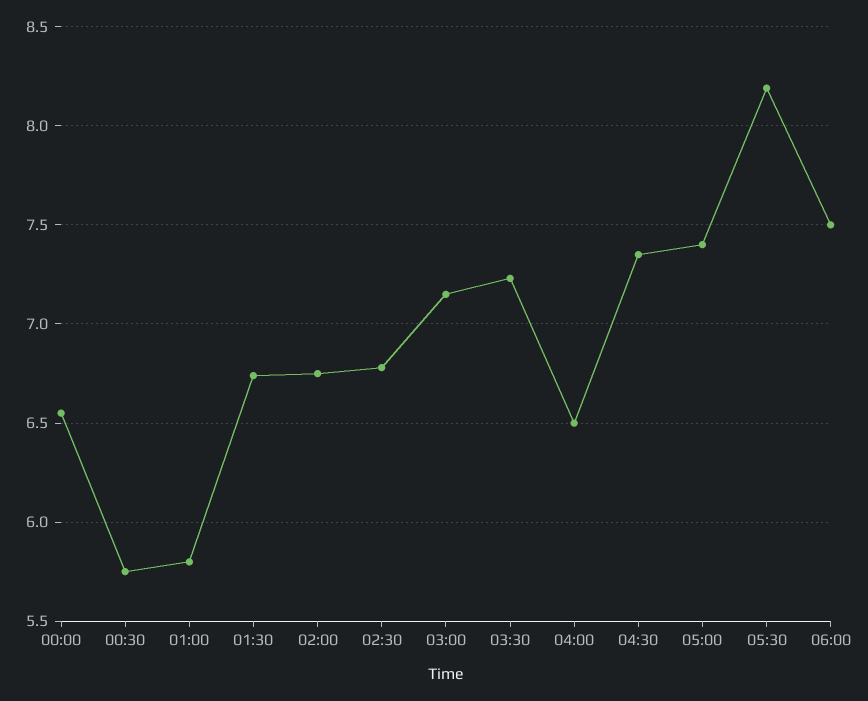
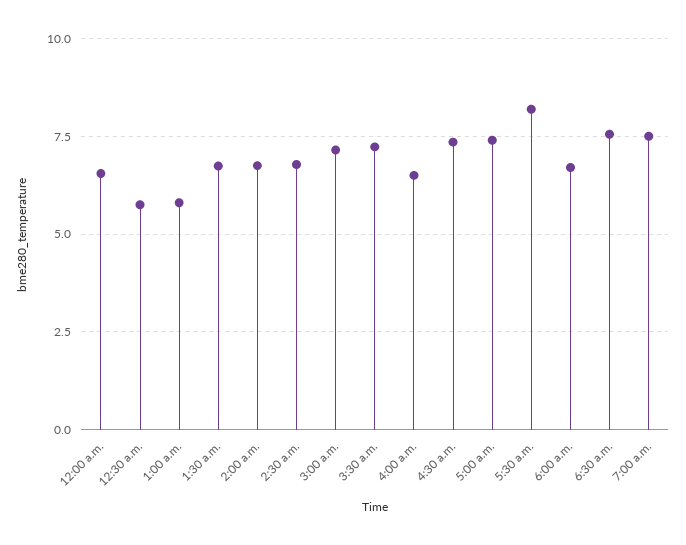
06:00: 7.5 -> 6.75
6:30 a.m.: none -> 7.5
7:00 a.m.: none -> 7.5

